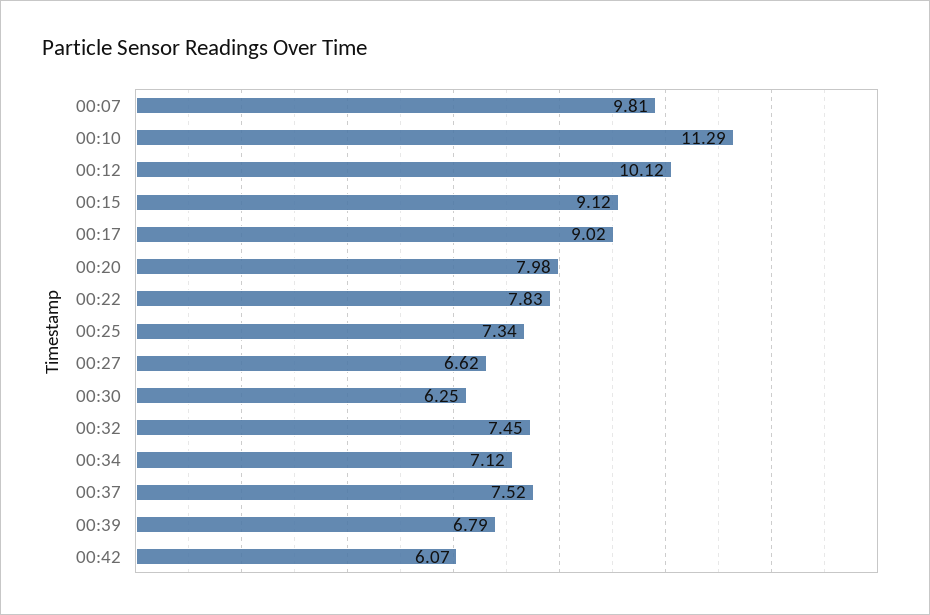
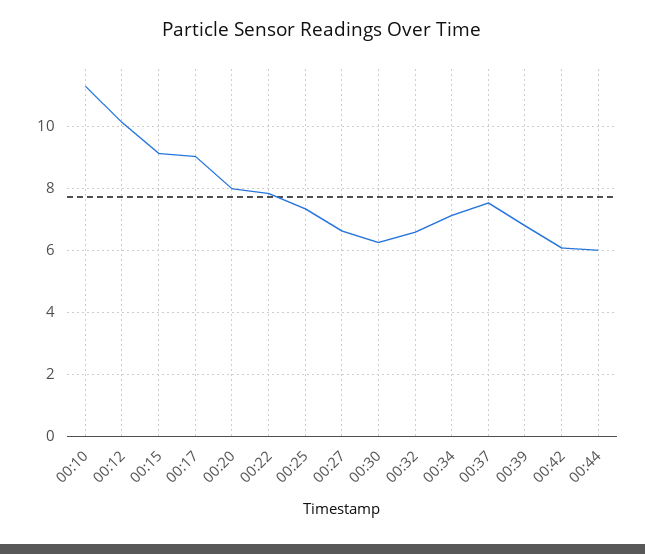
00:07: 9.81 -> none
00:32: 7.45 -> 6.6
00:44: none -> 6

